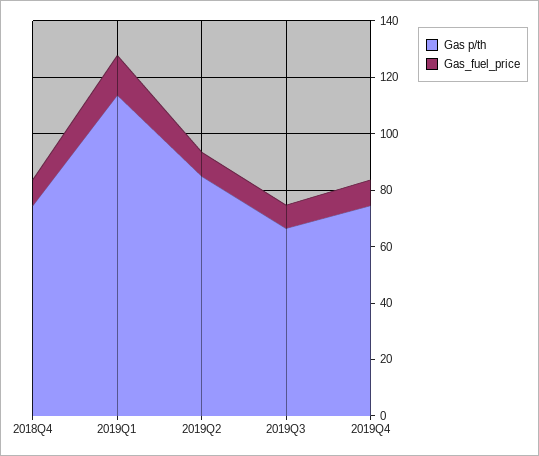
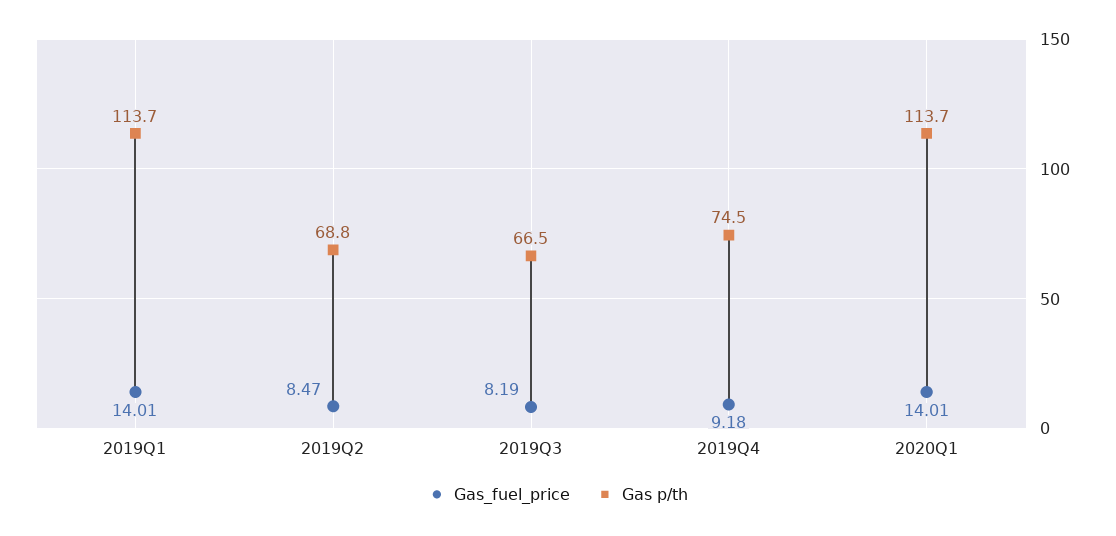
Gas p/th, 2018Q4: 75 -> none
Gas_fuel_price, 2018Q4: 10 -> none
Gas p/th, 2019Q2: 85 -> 68.8
Gas_fuel_price, 2020Q1: none -> 14.01
Gas p/th, 2020Q1: none -> 113.7

